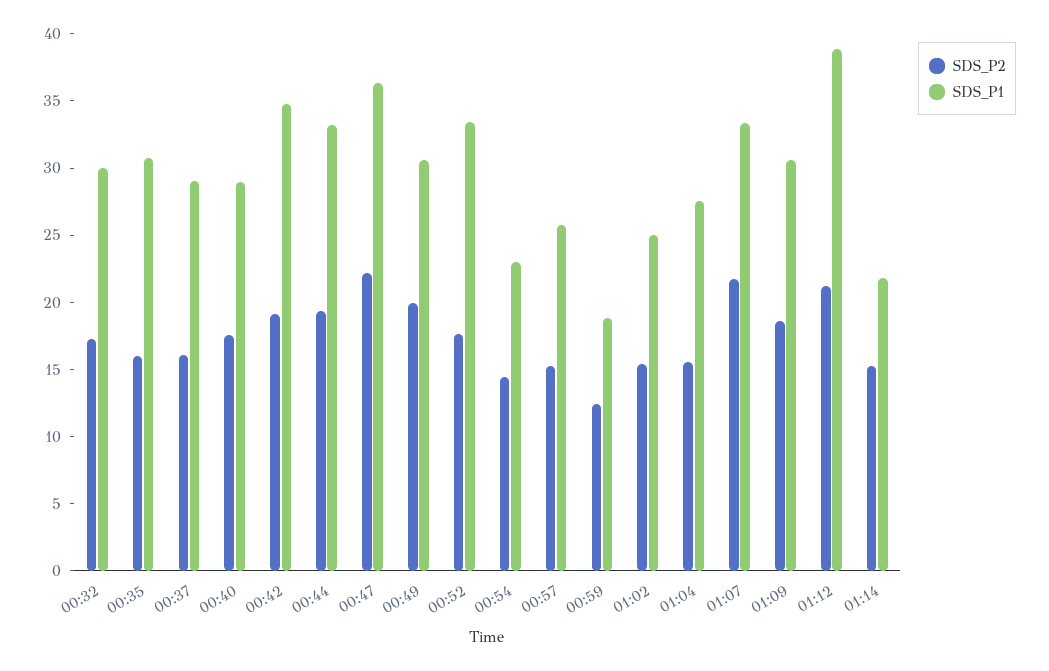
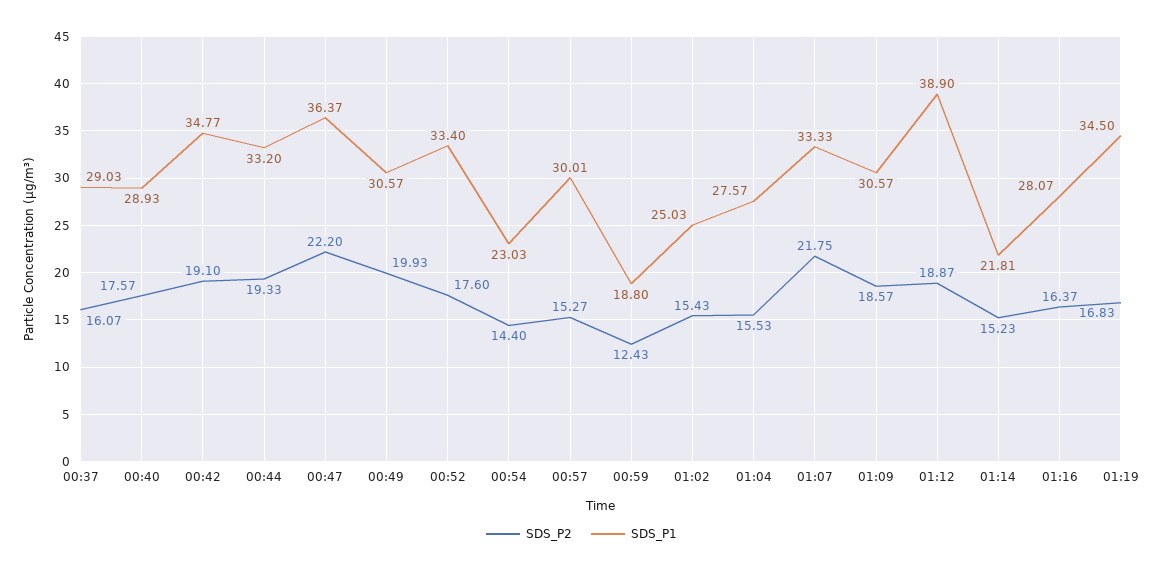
SDS_P2, 00:32: 17 -> none
SDS_P1, 00:32: 30 -> none
SDS_P2, 00:35: 16 -> none
SDS_P1, 00:35: 31 -> none
SDS_P1, 00:57: 26 -> 30.01
SDS_P2, 01:12: 21 -> 18.87
SDS_P2, 01:16: none -> 16.37
SDS_P1, 01:16: none -> 28.07
SDS_P2, 01:19: none -> 16.83
SDS_P1, 01:19: none -> 34.5

